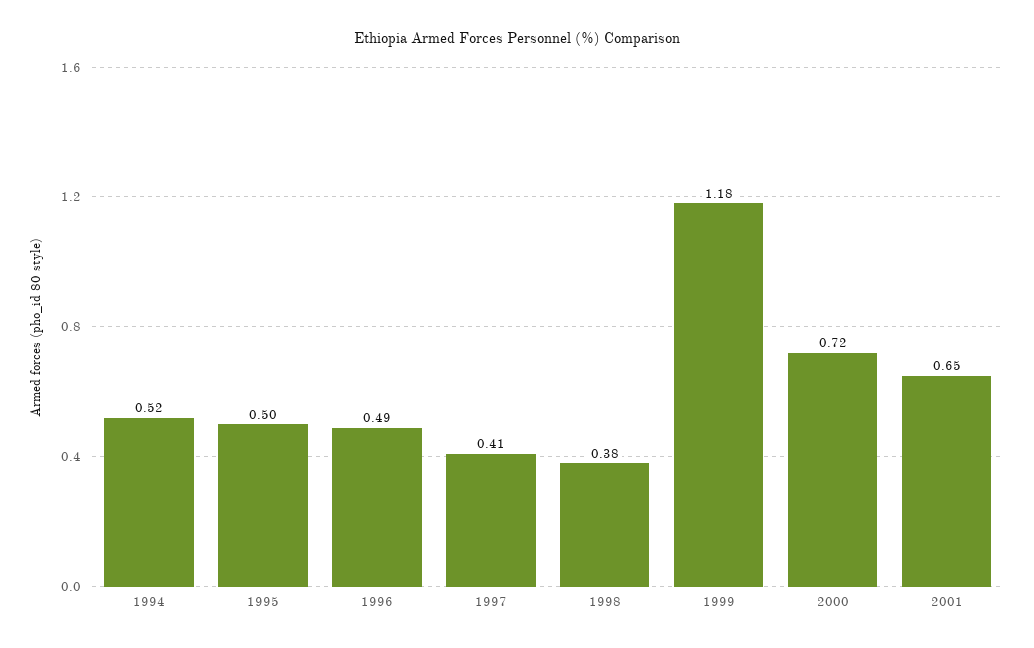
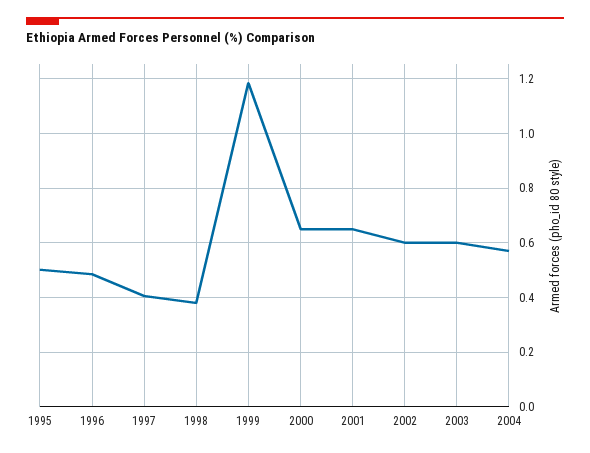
1994: 0.52 -> none
2000: 0.72 -> 0.65
2002: none -> 0.6
2003: none -> 0.6
2004: none -> 0.575

